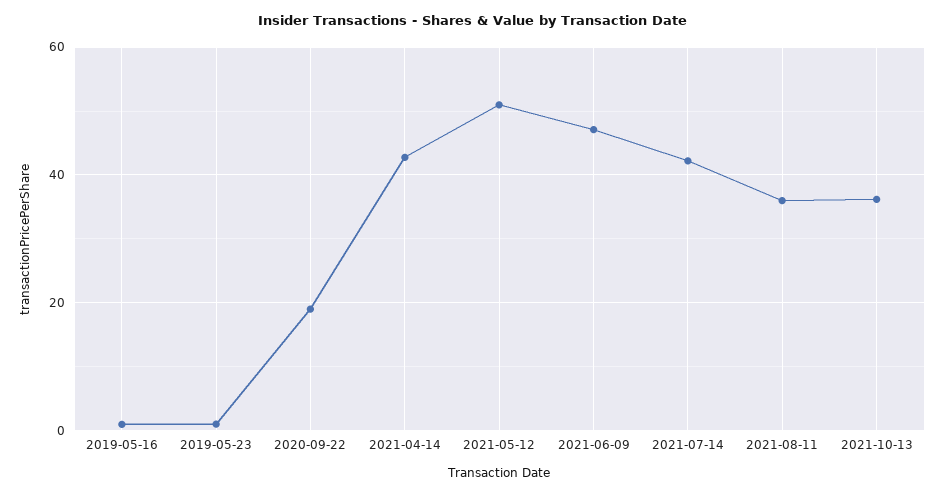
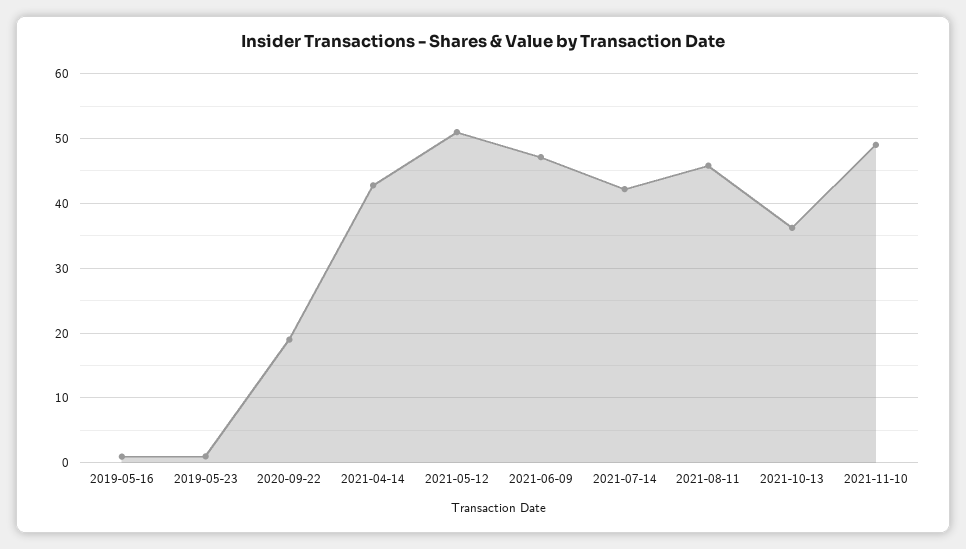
2021-08-11: 36 -> 46
2021-11-10: none -> 49

